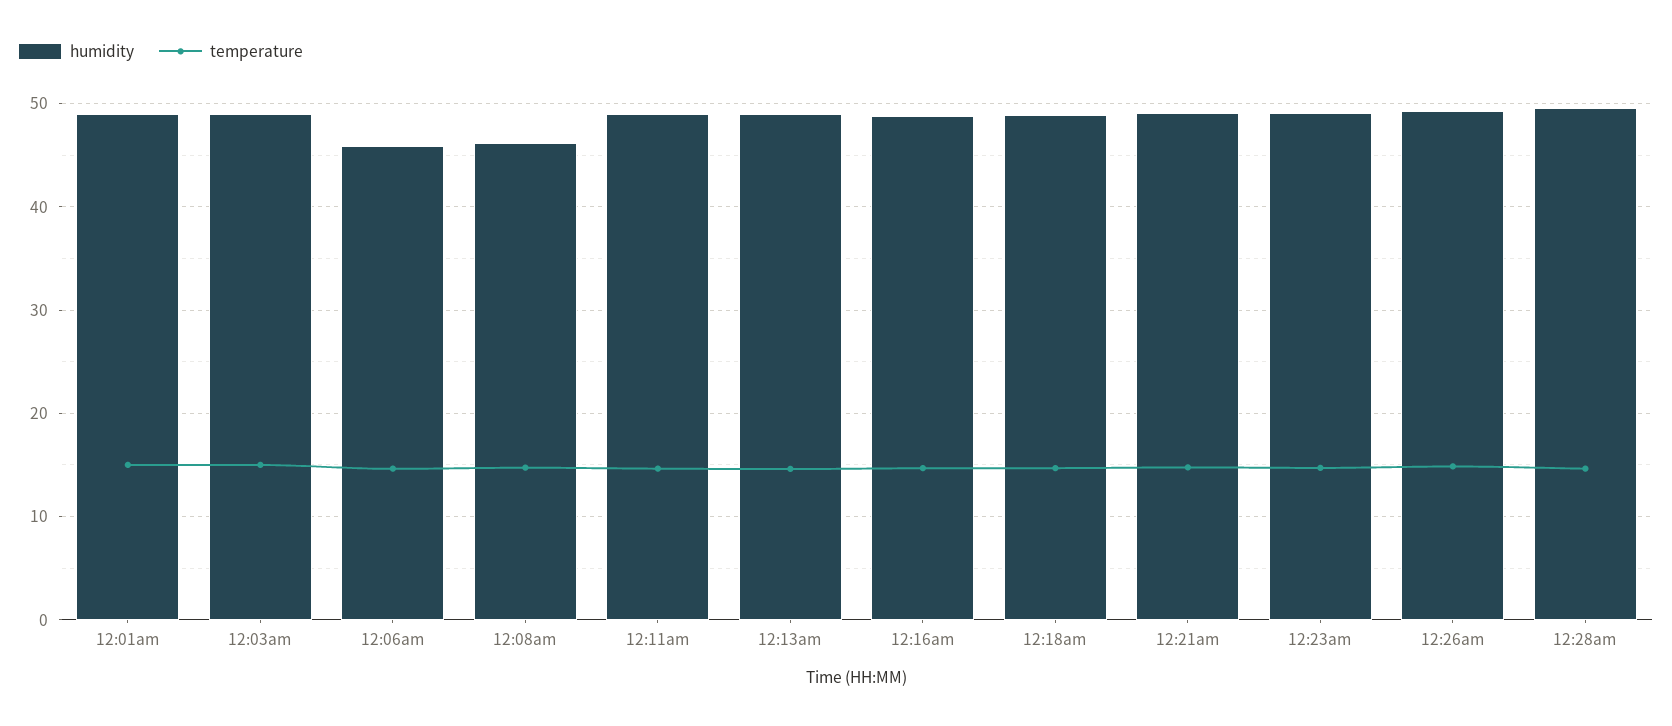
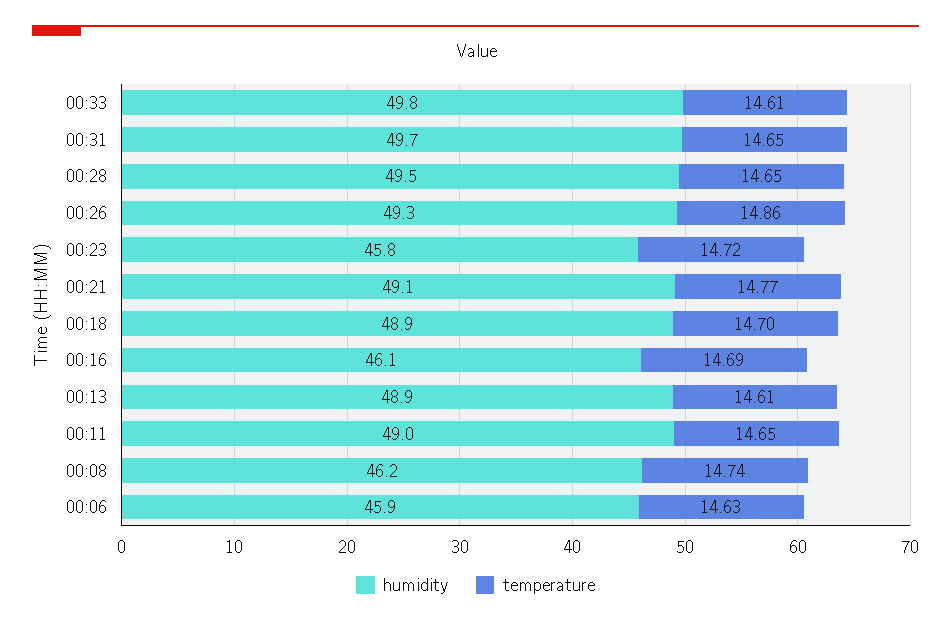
humidity, 12:01am: 49 -> none
temperature, 12:01am: 15 -> none
humidity, 12:03am: 49 -> none
temperature, 12:03am: 15 -> none
humidity, 12:16am: 49 -> 46.1
humidity, 12:23am: 49 -> 45.8
humidity, 00:33: none -> 49.8
temperature, 00:33: none -> 14.61
humidity, 00:31: none -> 49.7
temperature, 00:31: none -> 14.65

